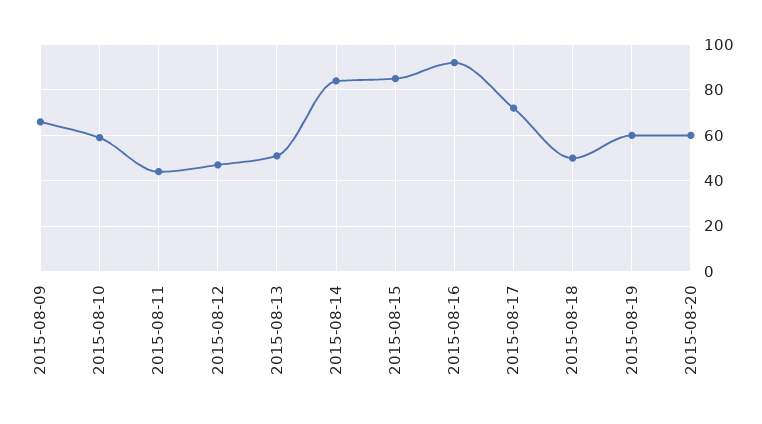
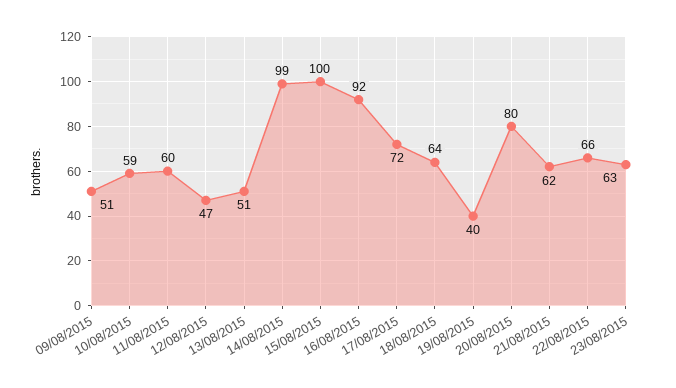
2015-08-09: 65 -> 51
2015-08-11: 45 -> 60
2015-08-14: 85 -> 99
2015-08-15: 85 -> 100
2015-08-18: 50 -> 64
2015-08-19: 60 -> 40
2015-08-20: 60 -> 80
21/08/2015: none -> 62
22/08/2015: none -> 66
23/08/2015: none -> 63

